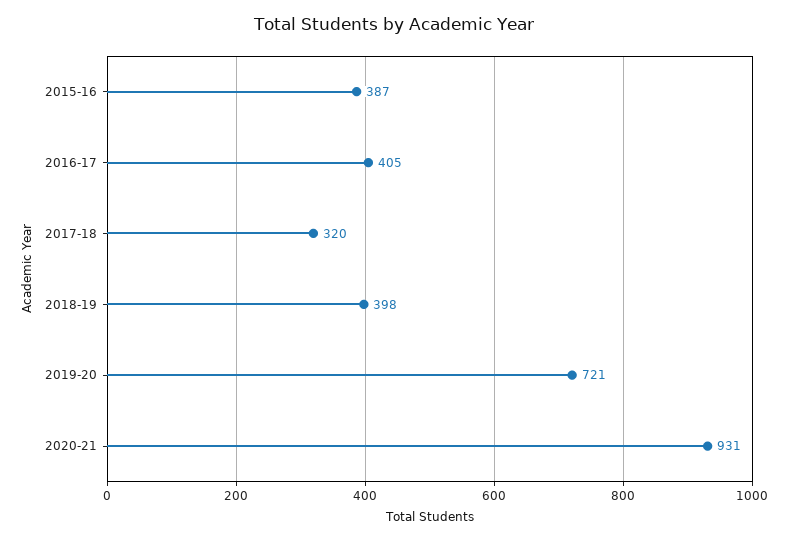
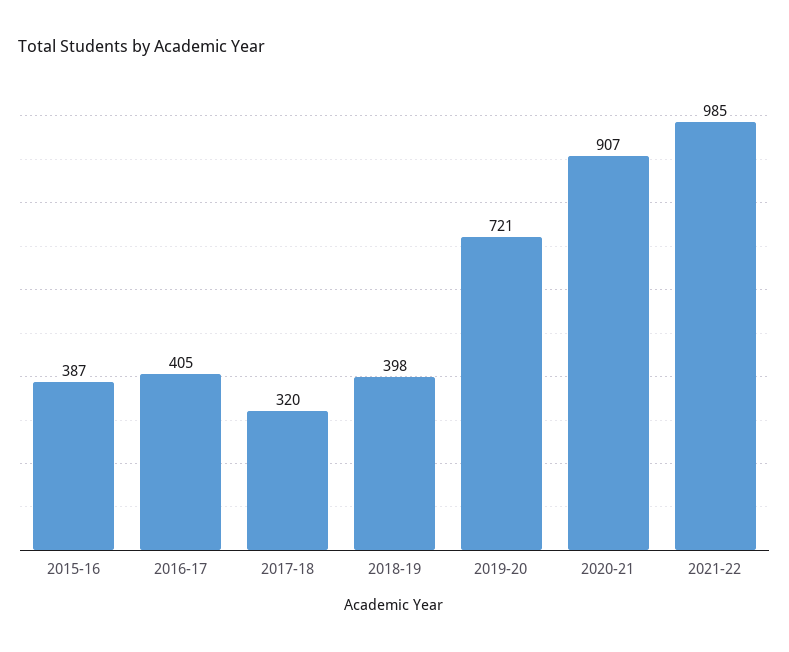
2020-21: 931 -> 907
2021-22: none -> 985

